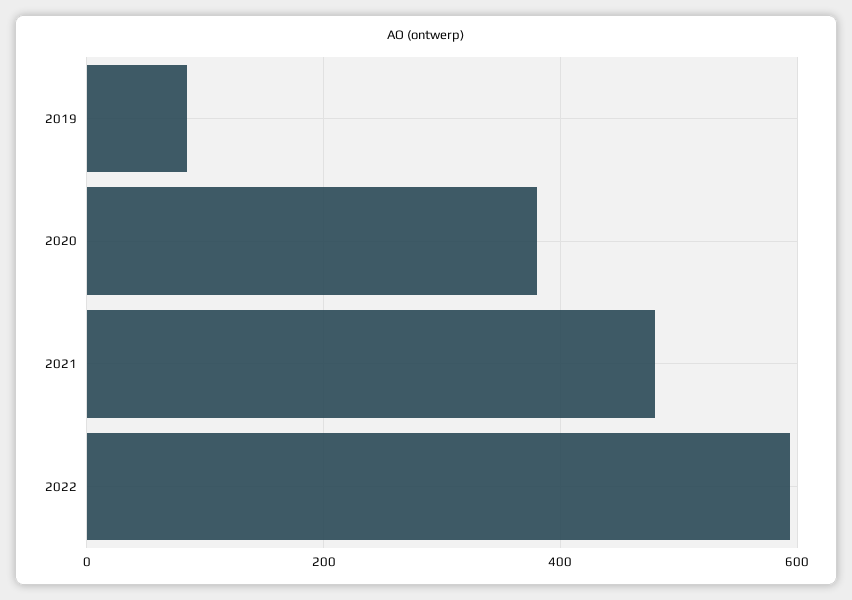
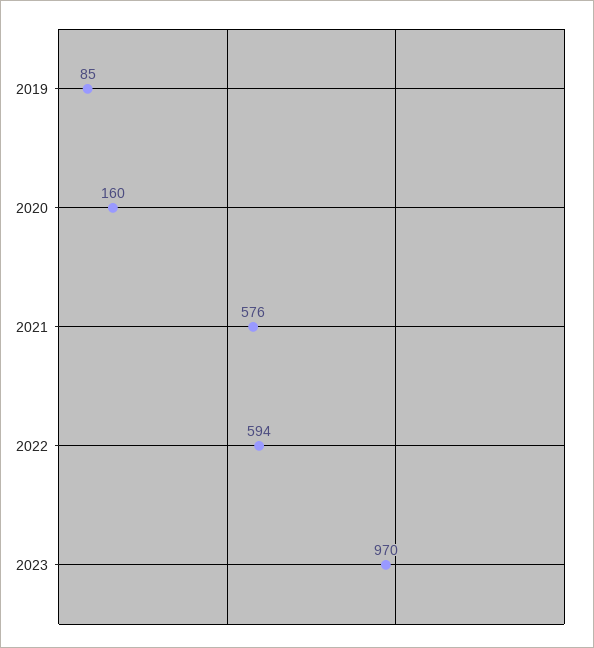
2020: 380 -> 160
2021: 480 -> 576
2023: none -> 970

